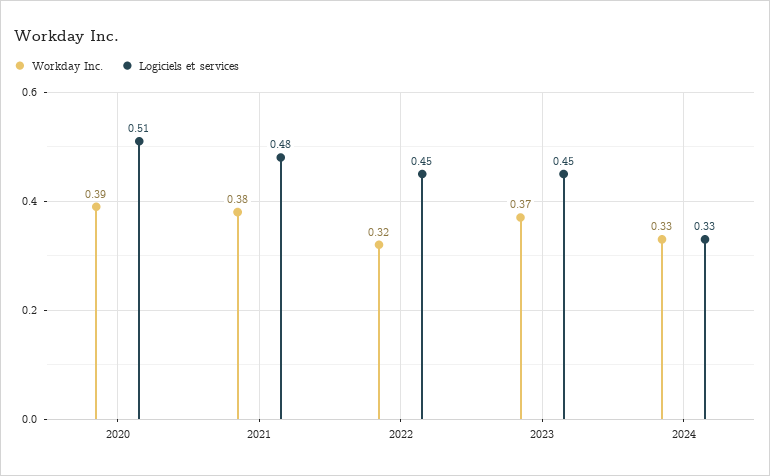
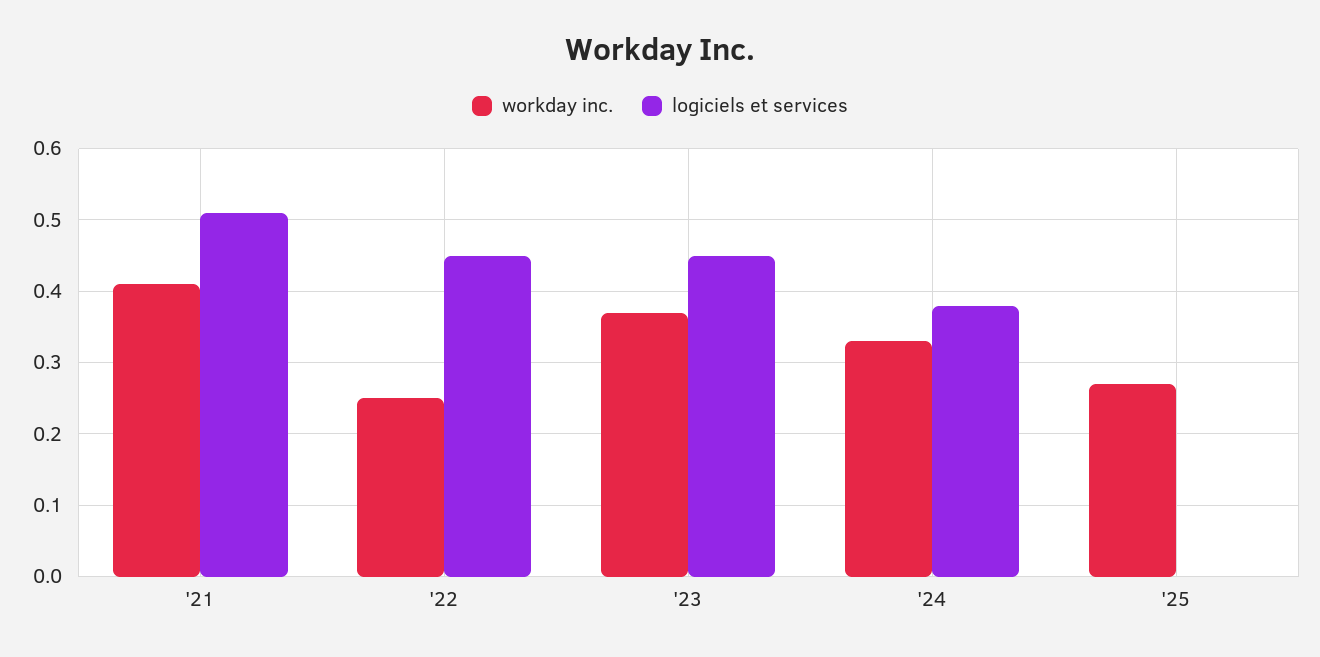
Workday Inc., 2020: 0.39 -> none
Logiciels et services, 2020: 0.51 -> none
Workday Inc., 2021: 0.38 -> 0.41
Logiciels et services, 2021: 0.48 -> 0.51
Workday Inc., 2022: 0.32 -> 0.25
Logiciels et services, 2024: 0.33 -> 0.38
Workday Inc., '25: none -> 0.27
Logiciels et services, '25: none -> 0

